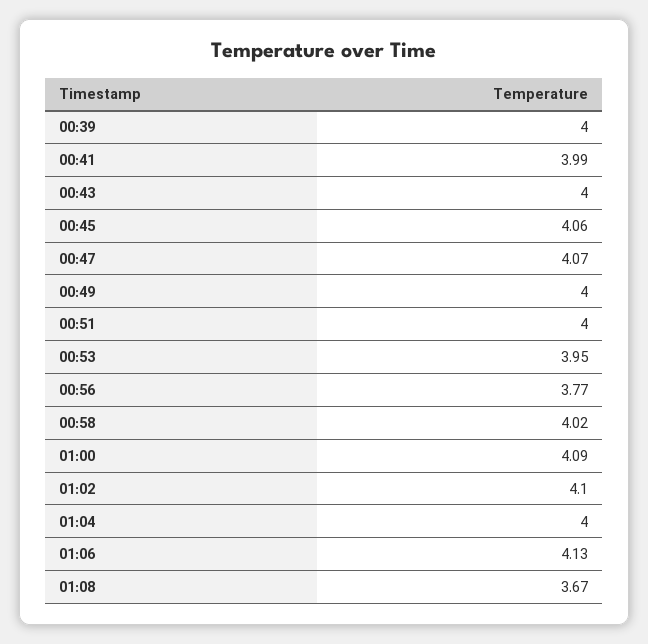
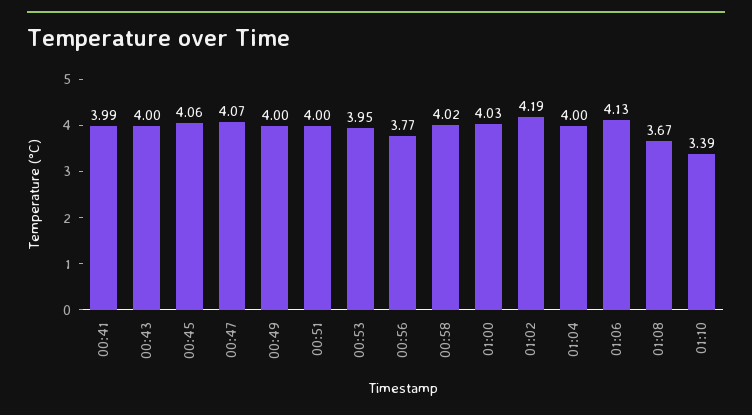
00:39: 4 -> none
01:00: 4.09 -> 4.03
01:02: 4.1 -> 4.19
01:10: none -> 3.39

